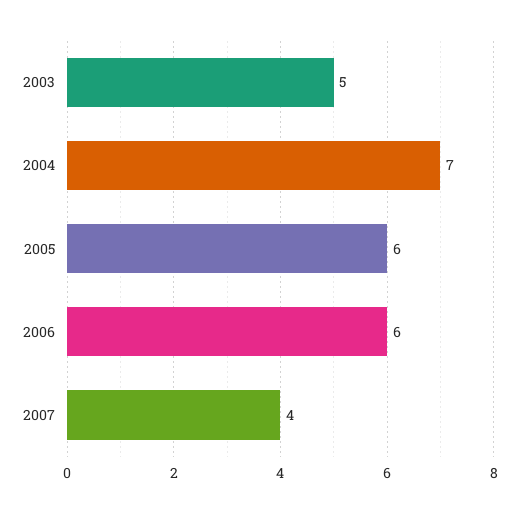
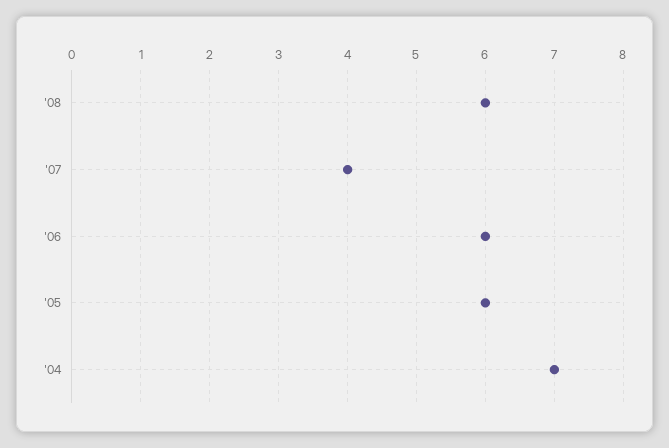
2003: 5 -> none
'08: none -> 6

